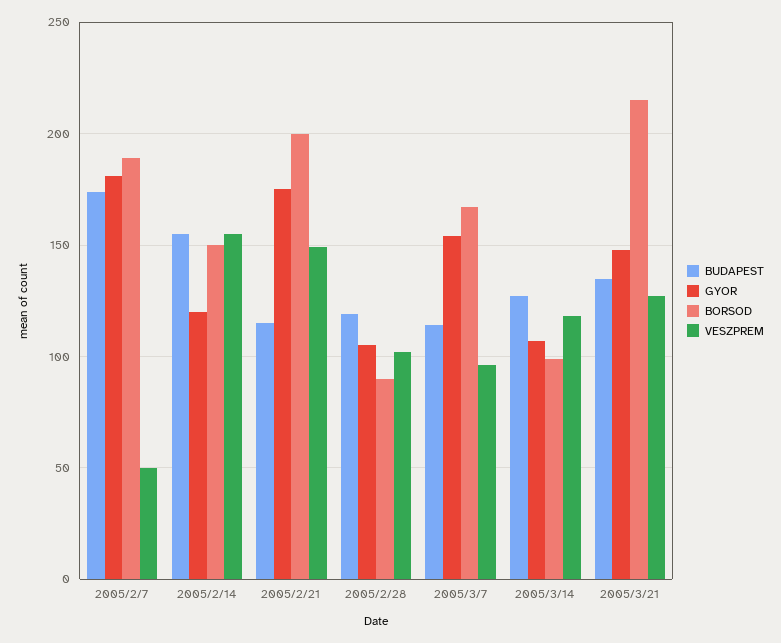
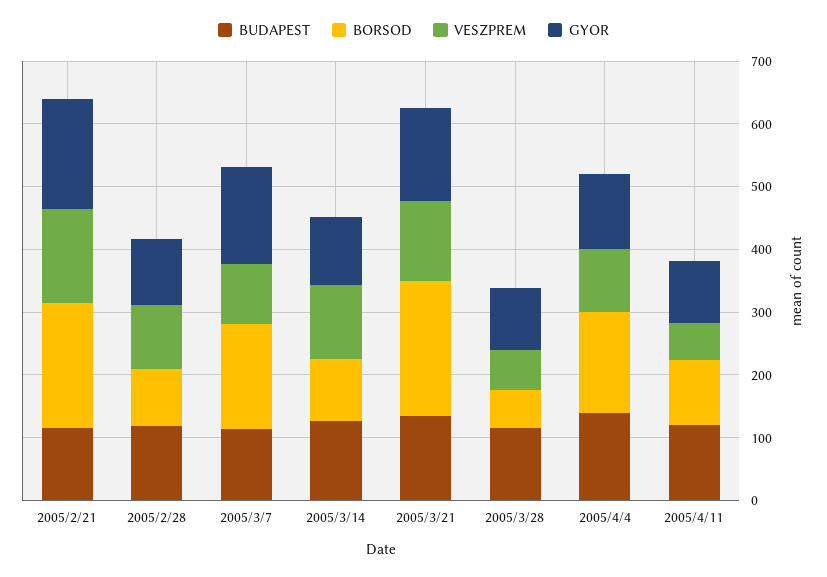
BUDAPEST, 2005/2/7: 175 -> none
GYOR, 2005/2/7: 180 -> none
BORSOD, 2005/2/7: 190 -> none
VESZPREM, 2005/2/7: 50 -> none
BUDAPEST, 2005/2/14: 155 -> none
GYOR, 2005/2/14: 120 -> none
BORSOD, 2005/2/14: 150 -> none
VESZPREM, 2005/2/14: 155 -> none
BUDAPEST, 2005/3/28: none -> 120
BORSOD, 2005/3/28: none -> 60
VESZPREM, 2005/3/28: none -> 60
GYOR, 2005/3/28: none -> 100
BUDAPEST, 2005/4/4: none -> 140
BORSOD, 2005/4/4: none -> 160
VESZPREM, 2005/4/4: none -> 100
GYOR, 2005/4/4: none -> 120
BUDAPEST, 2005/4/11: none -> 120
BORSOD, 2005/4/11: none -> 100
VESZPREM, 2005/4/11: none -> 60
GYOR, 2005/4/11: none -> 100

